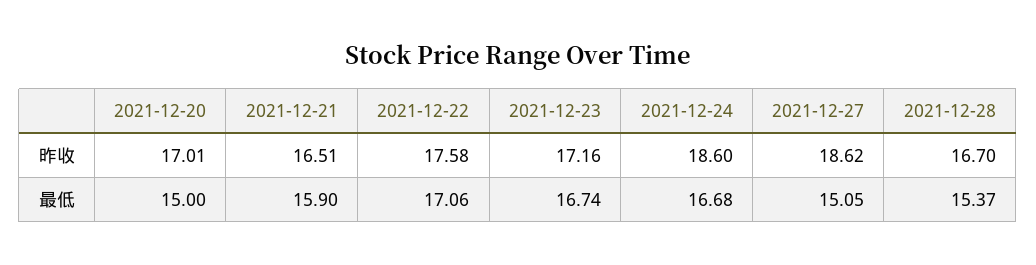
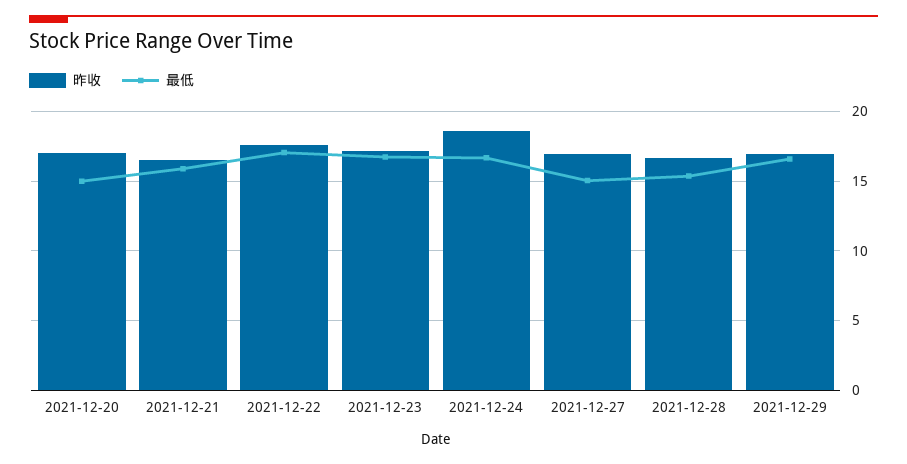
昨收, 2021-12-27: 18.62 -> 17
昨收, 2021-12-29: none -> 17
最低, 2021-12-29: none -> 16.5

